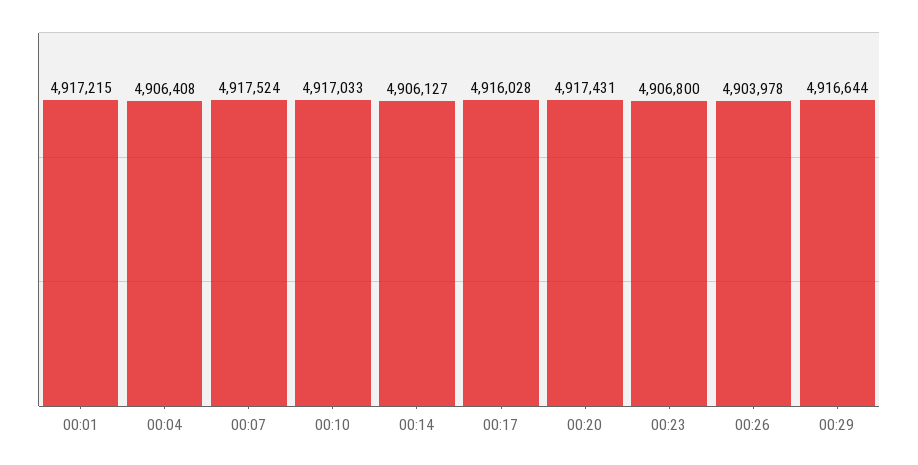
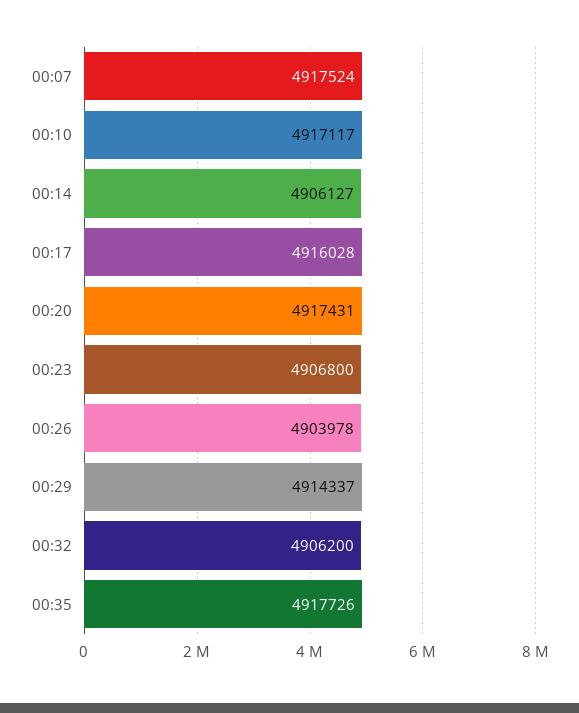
00:01: 4917215 -> none
00:04: 4906408 -> none
00:10: 4917033 -> 4917117
00:29: 4916644 -> 4914337
00:32: none -> 4906200
00:35: none -> 4917726

